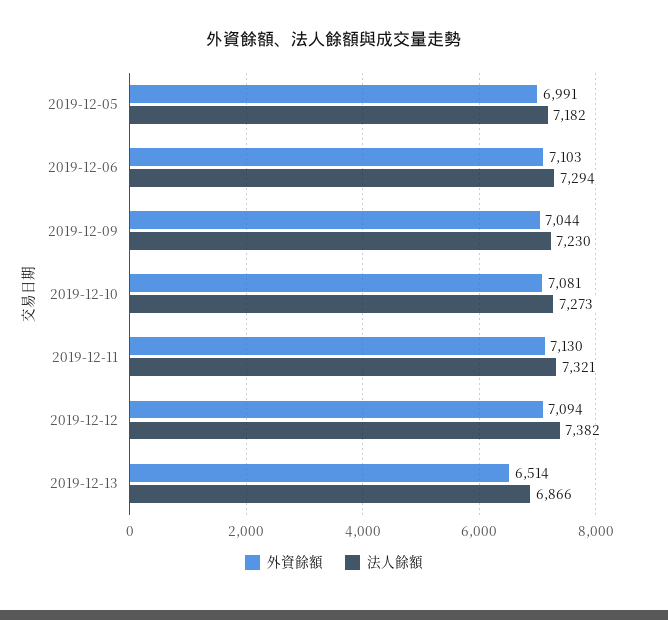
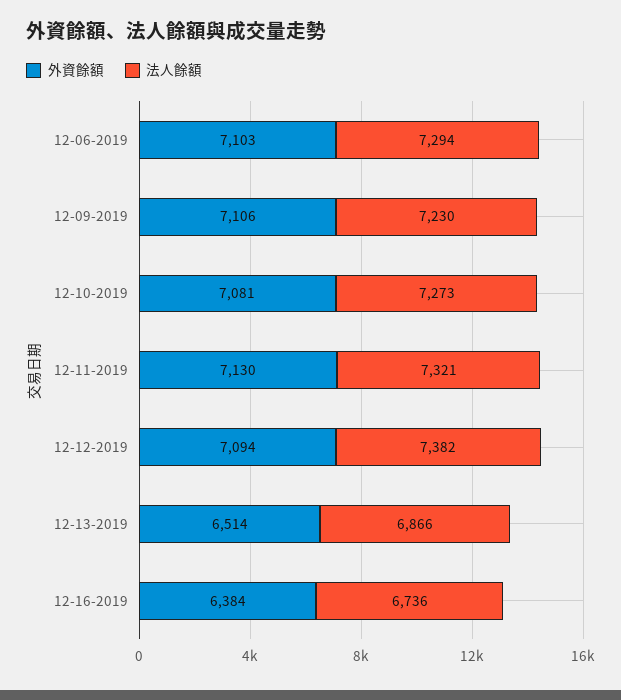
外資餘額, 2019-12-05: 6991 -> none
法人餘額, 2019-12-05: 7182 -> none
外資餘額, 2019-12-09: 7044 -> 7106
外資餘額, 12-16-2019: none -> 6384
法人餘額, 12-16-2019: none -> 6736

